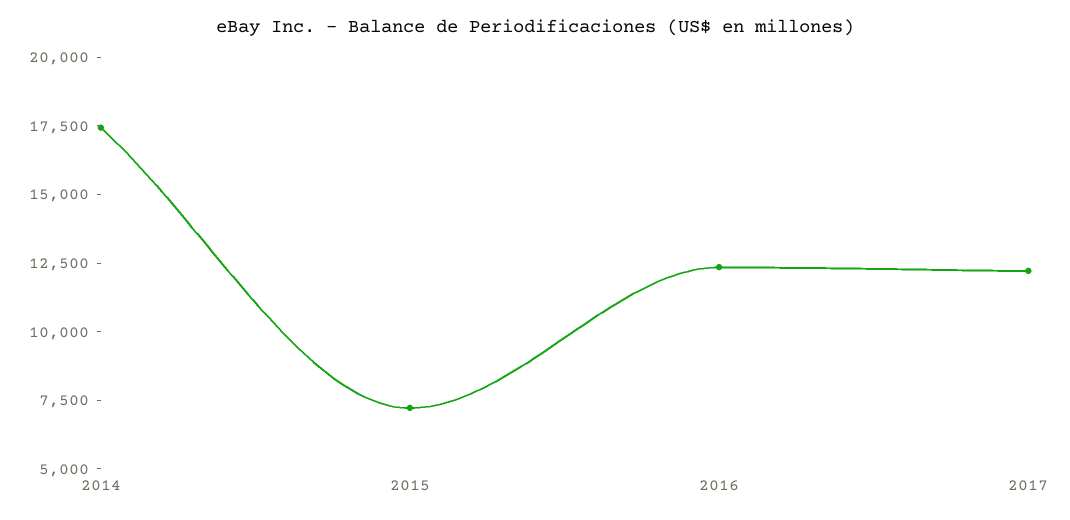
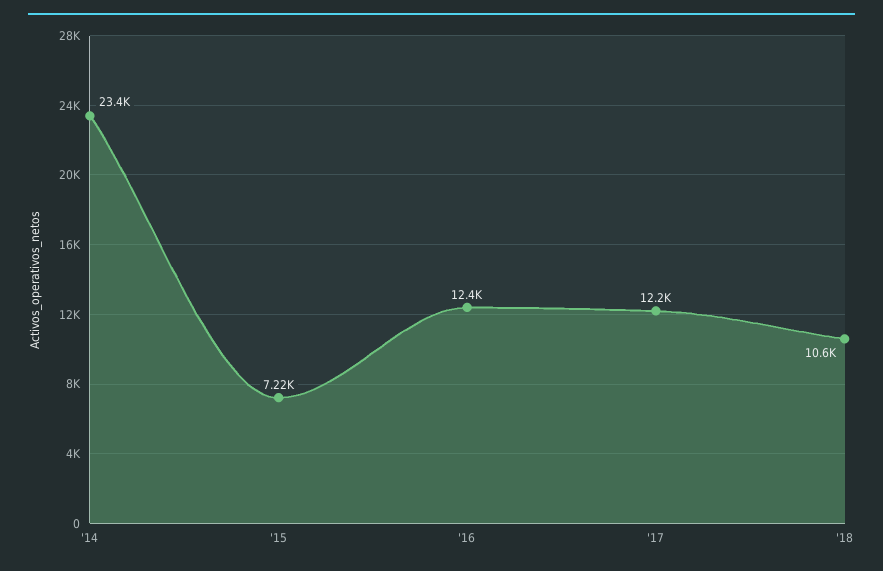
2014: 17500 -> 23400
'18: none -> 10600

